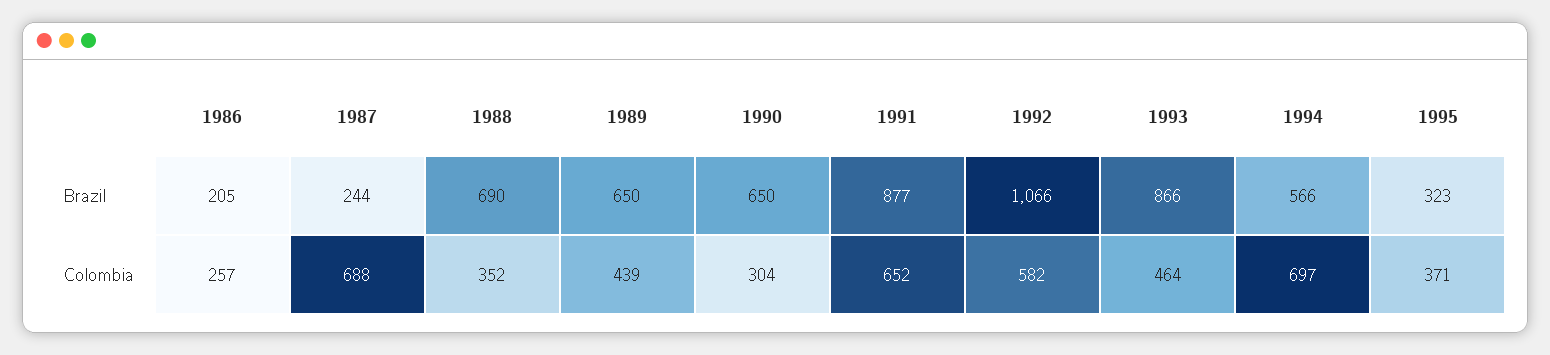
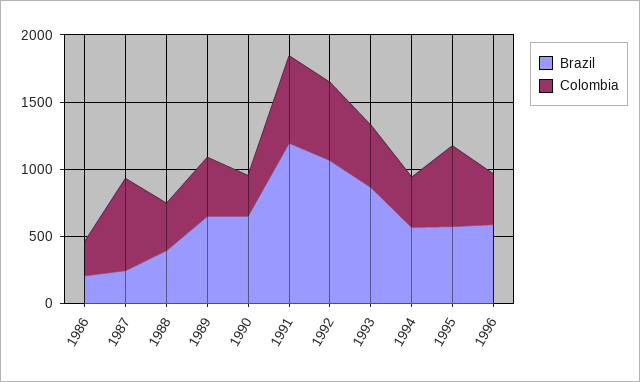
Brazil, 1988: 690 -> 400
Brazil, 1991: 877 -> 1200
Brazil, 1995: 323 -> 600
Colombia, 1994: 697 -> 400
Colombia, 1995: 371 -> 600
Brazil, 1996: none -> 600
Colombia, 1996: none -> 400

